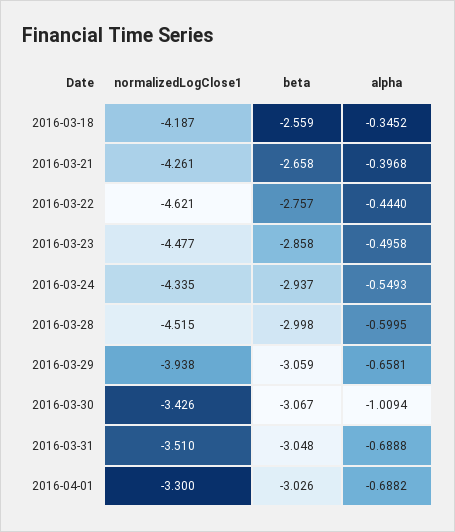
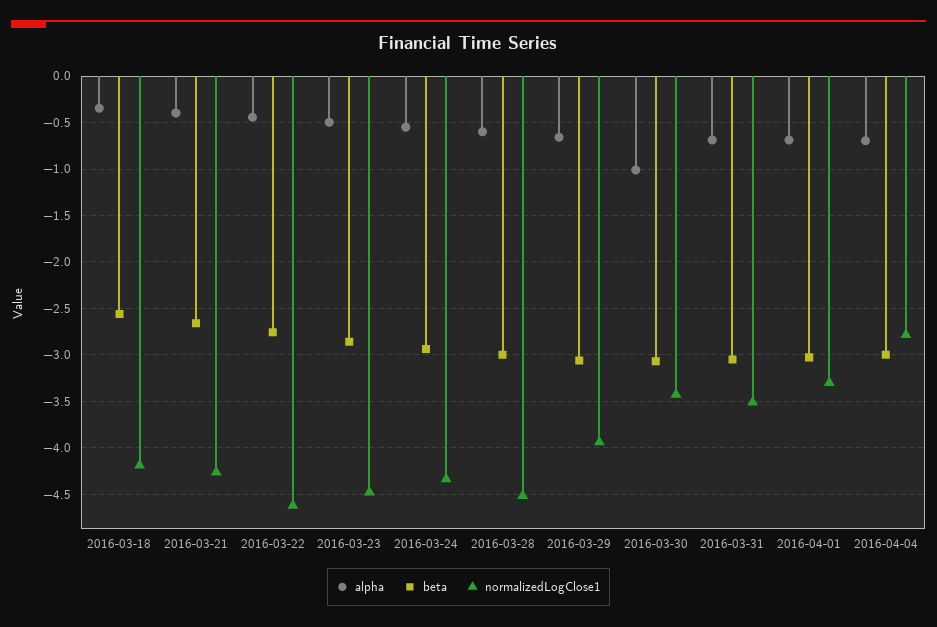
alpha, 2016-04-04: none -> -0.7
beta, 2016-04-04: none -> -3
normalizedLogClose1, 2016-04-04: none -> -2.8

